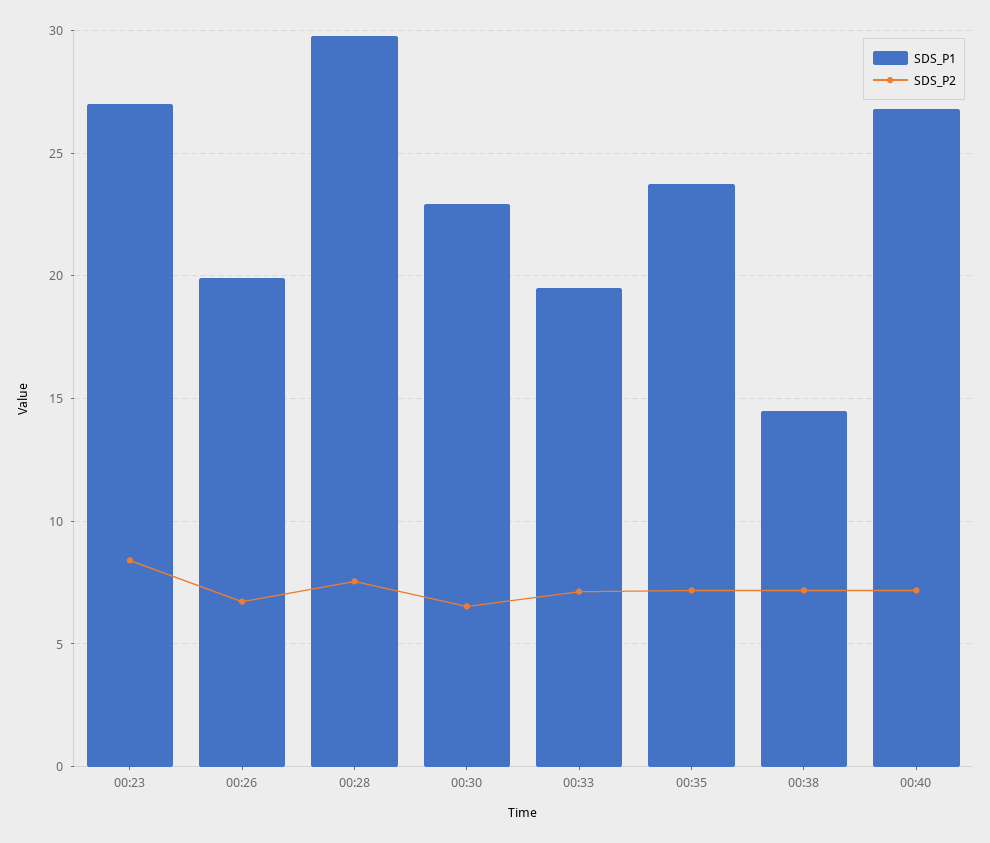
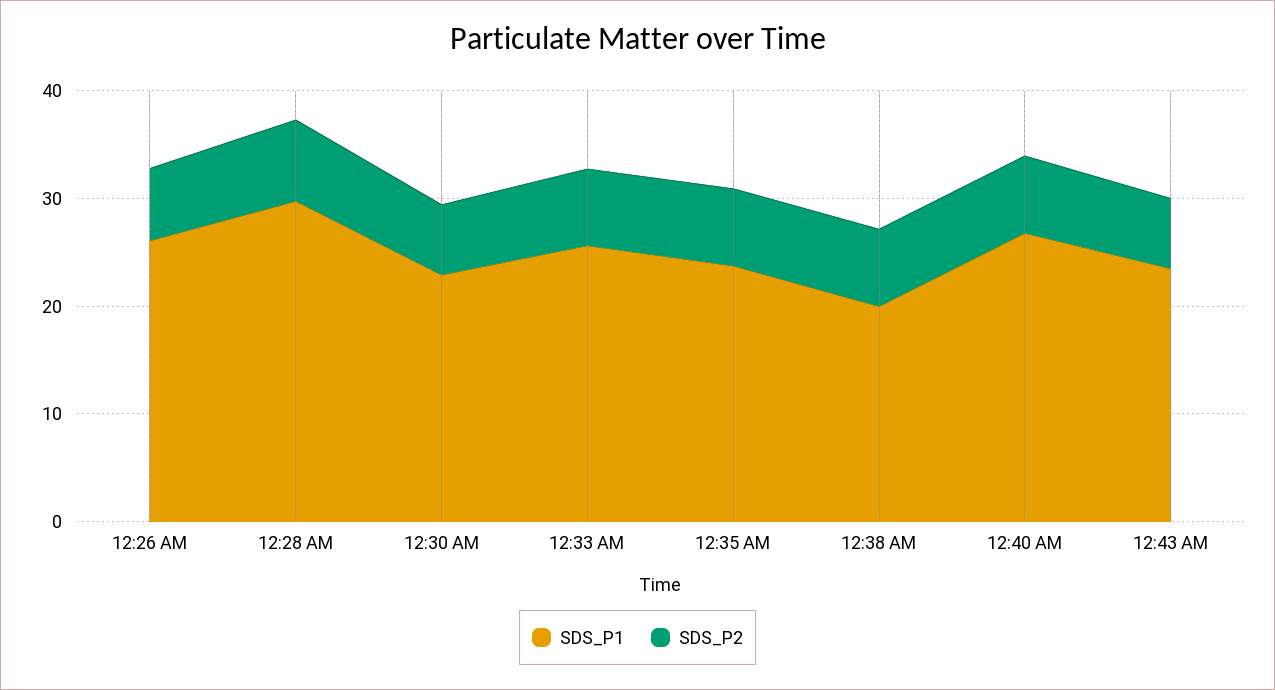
SDS_P1, 00:23: 27 -> none
SDS_P2, 00:23: 8.5 -> none
SDS_P1, 00:26: 20 -> 26
SDS_P1, 00:33: 19.5 -> 26
SDS_P1, 00:38: 14.5 -> 20
SDS_P1, 12:43 AM: none -> 24
SDS_P2, 12:43 AM: none -> 6

